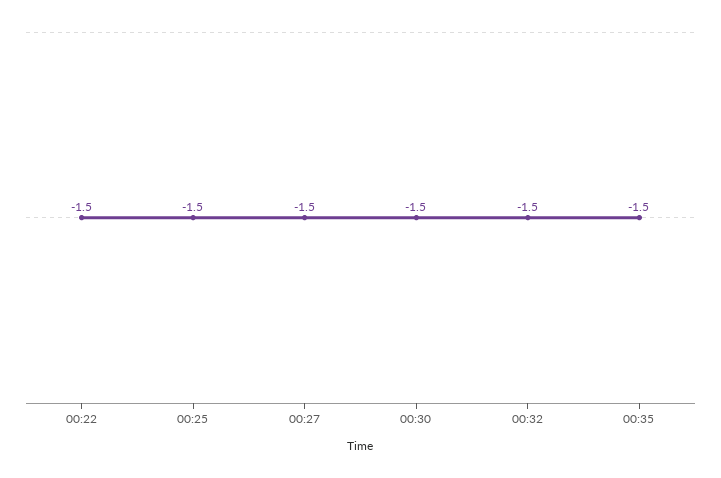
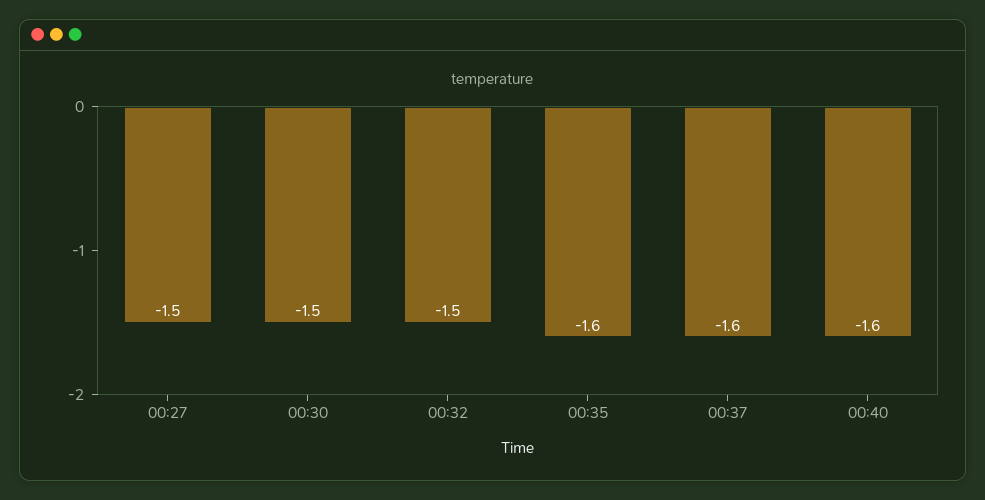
00:22: -1.5 -> none
00:25: -1.5 -> none
00:35: -1.5 -> -1.6
00:37: none -> -1.6
00:40: none -> -1.6

